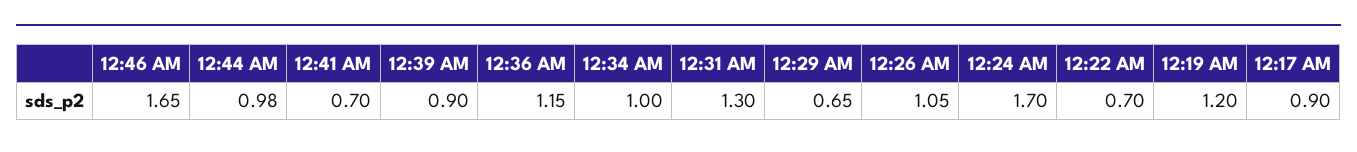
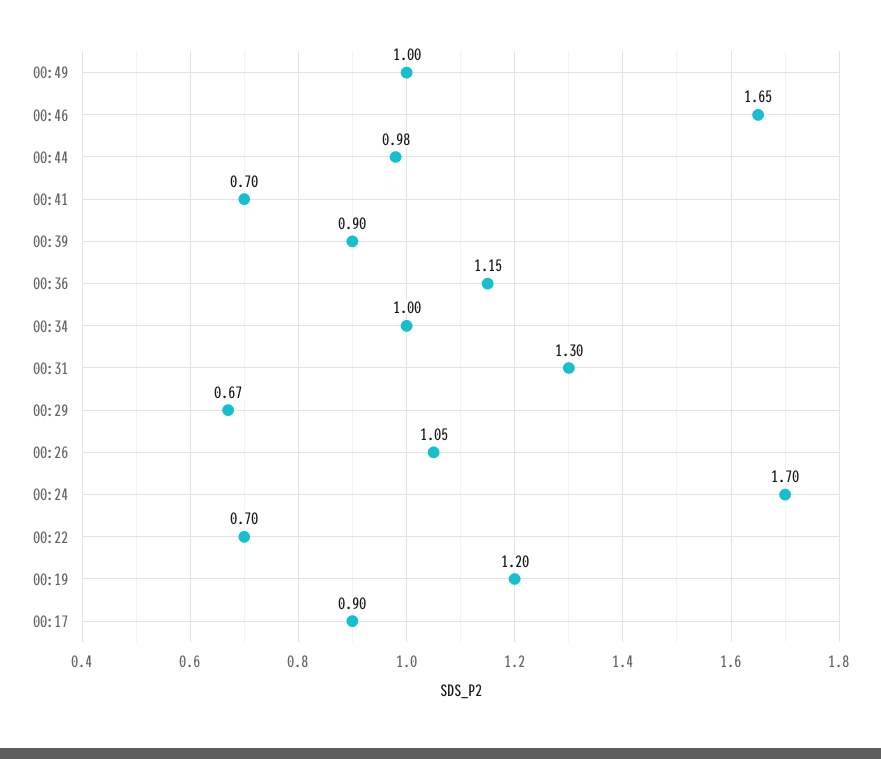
12:29 AM: 0.65 -> 0.67
00:49: none -> 1

